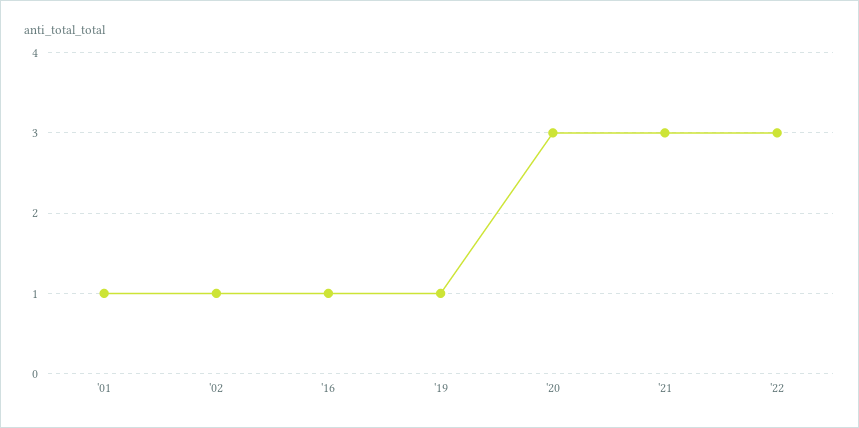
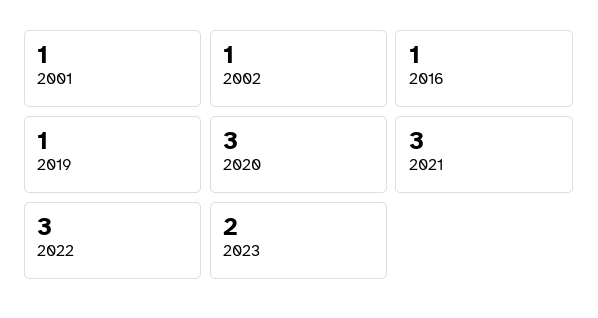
2023: none -> 2

